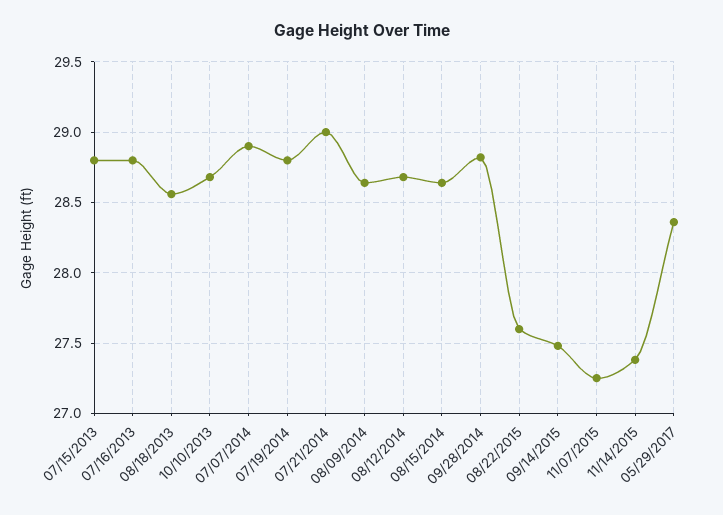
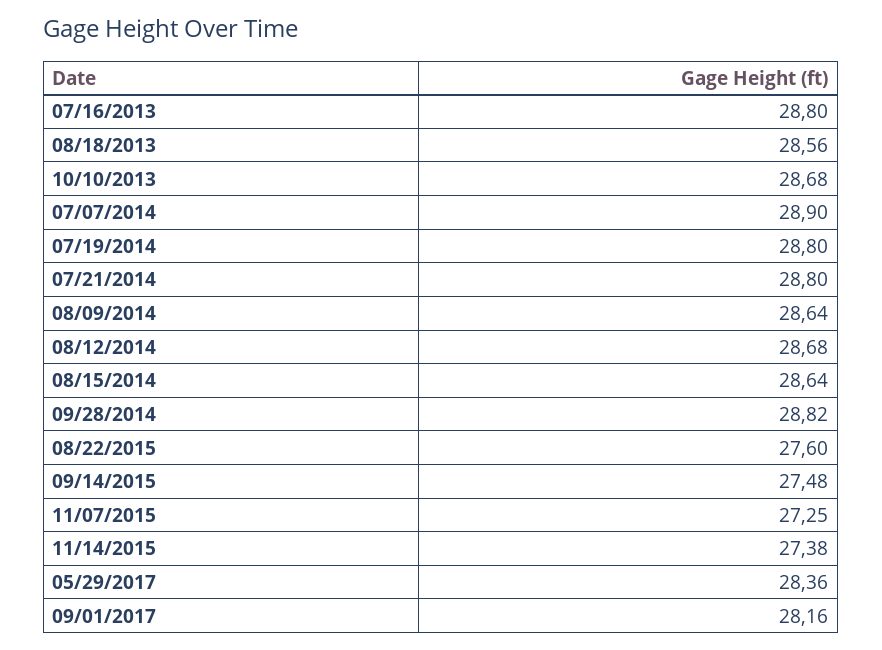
07/15/2013: 28.8 -> none
07/21/2014: 29 -> 28.8
09/01/2017: none -> 28.16

